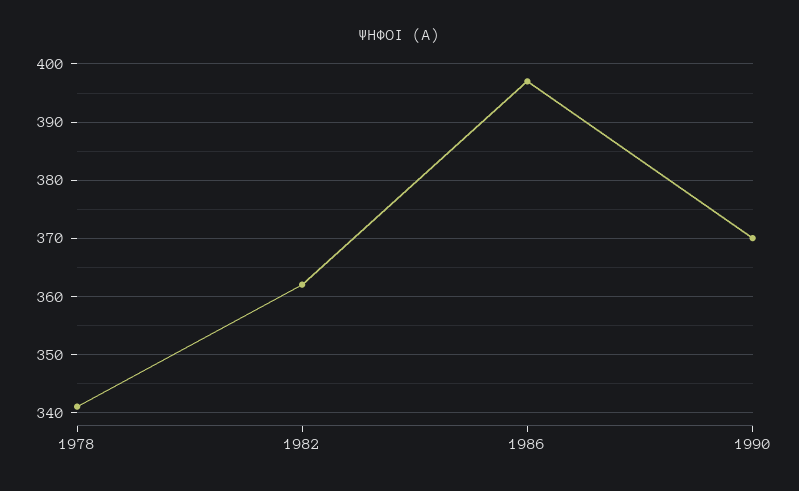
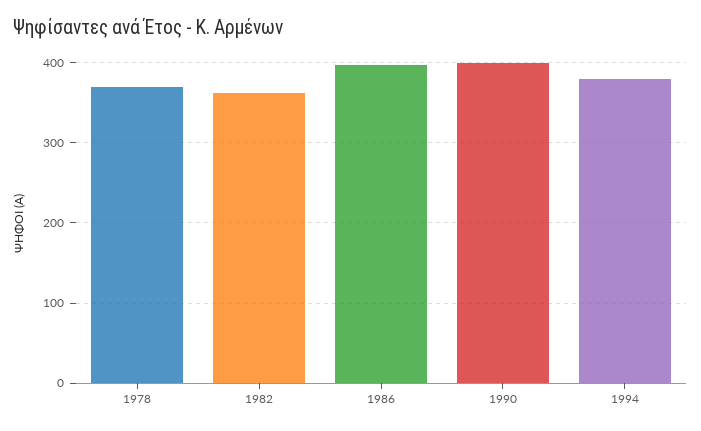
1978: 340 -> 370
1990: 370 -> 400
1994: none -> 380

